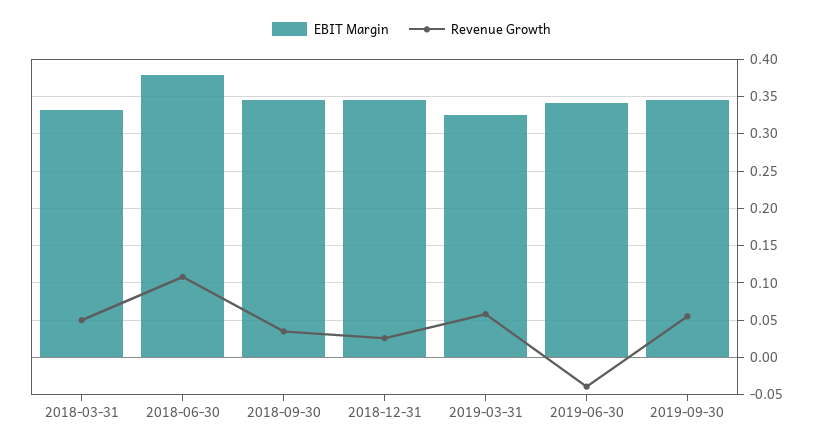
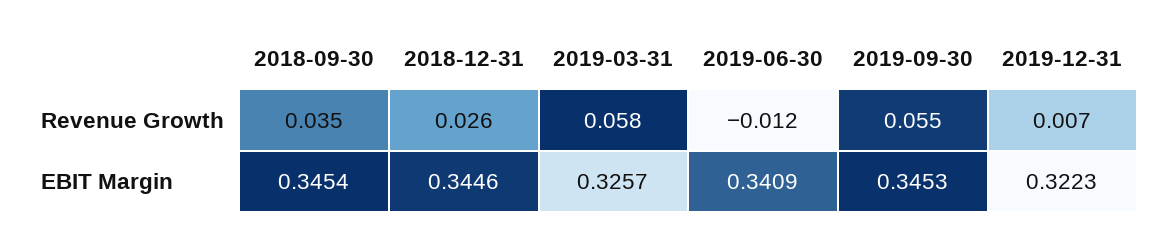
EBIT Margin, 2018-03-31: 0.33 -> none
Revenue Growth, 2018-03-31: 0.05 -> none
EBIT Margin, 2018-06-30: 0.38 -> none
Revenue Growth, 2018-06-30: 0.11 -> none
Revenue Growth, 2019-06-30: -0.04 -> -0.012
Revenue Growth, 2019-12-31: none -> 0.007
EBIT Margin, 2019-12-31: none -> 0.3223

